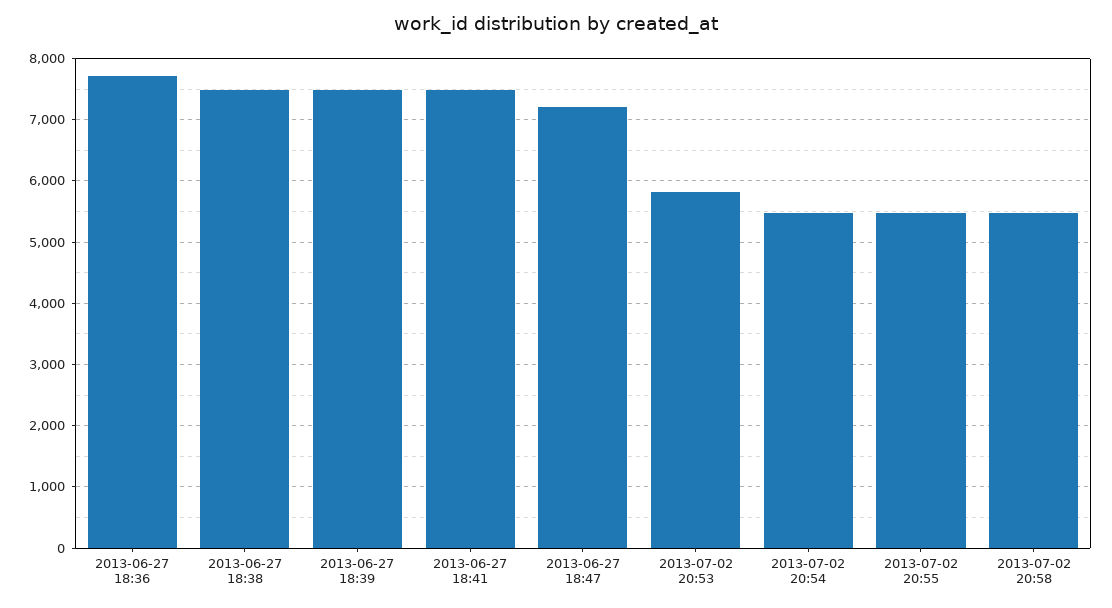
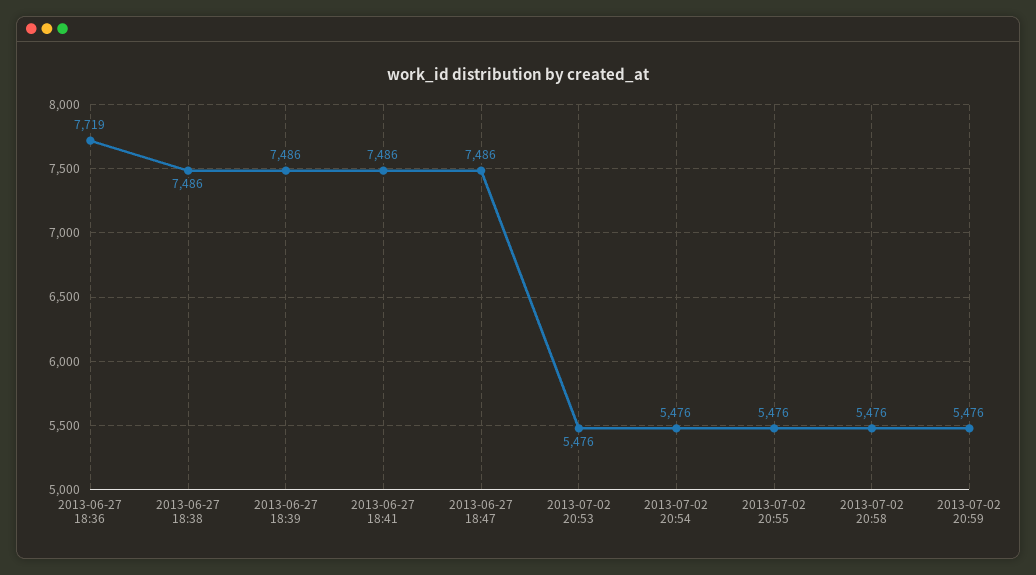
2013-06-27 18:47: 7200 -> 7486
2013-07-02 20:53: 5800 -> 5476
2013-07-02 20:59: none -> 5476

